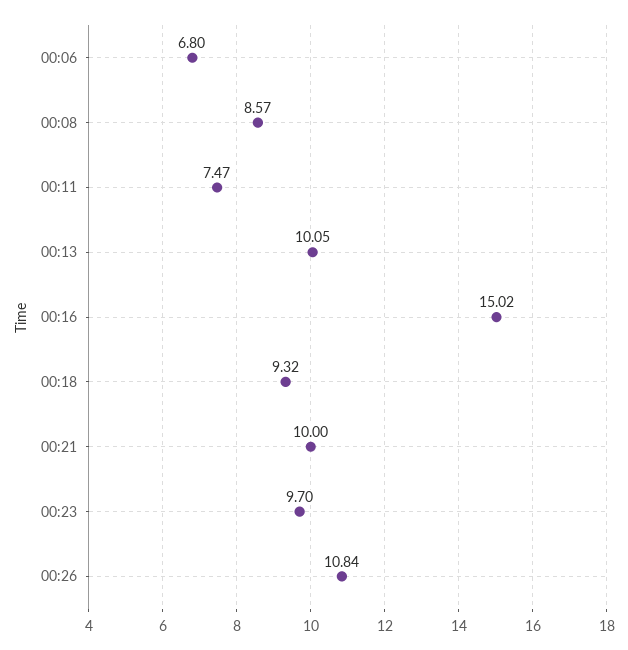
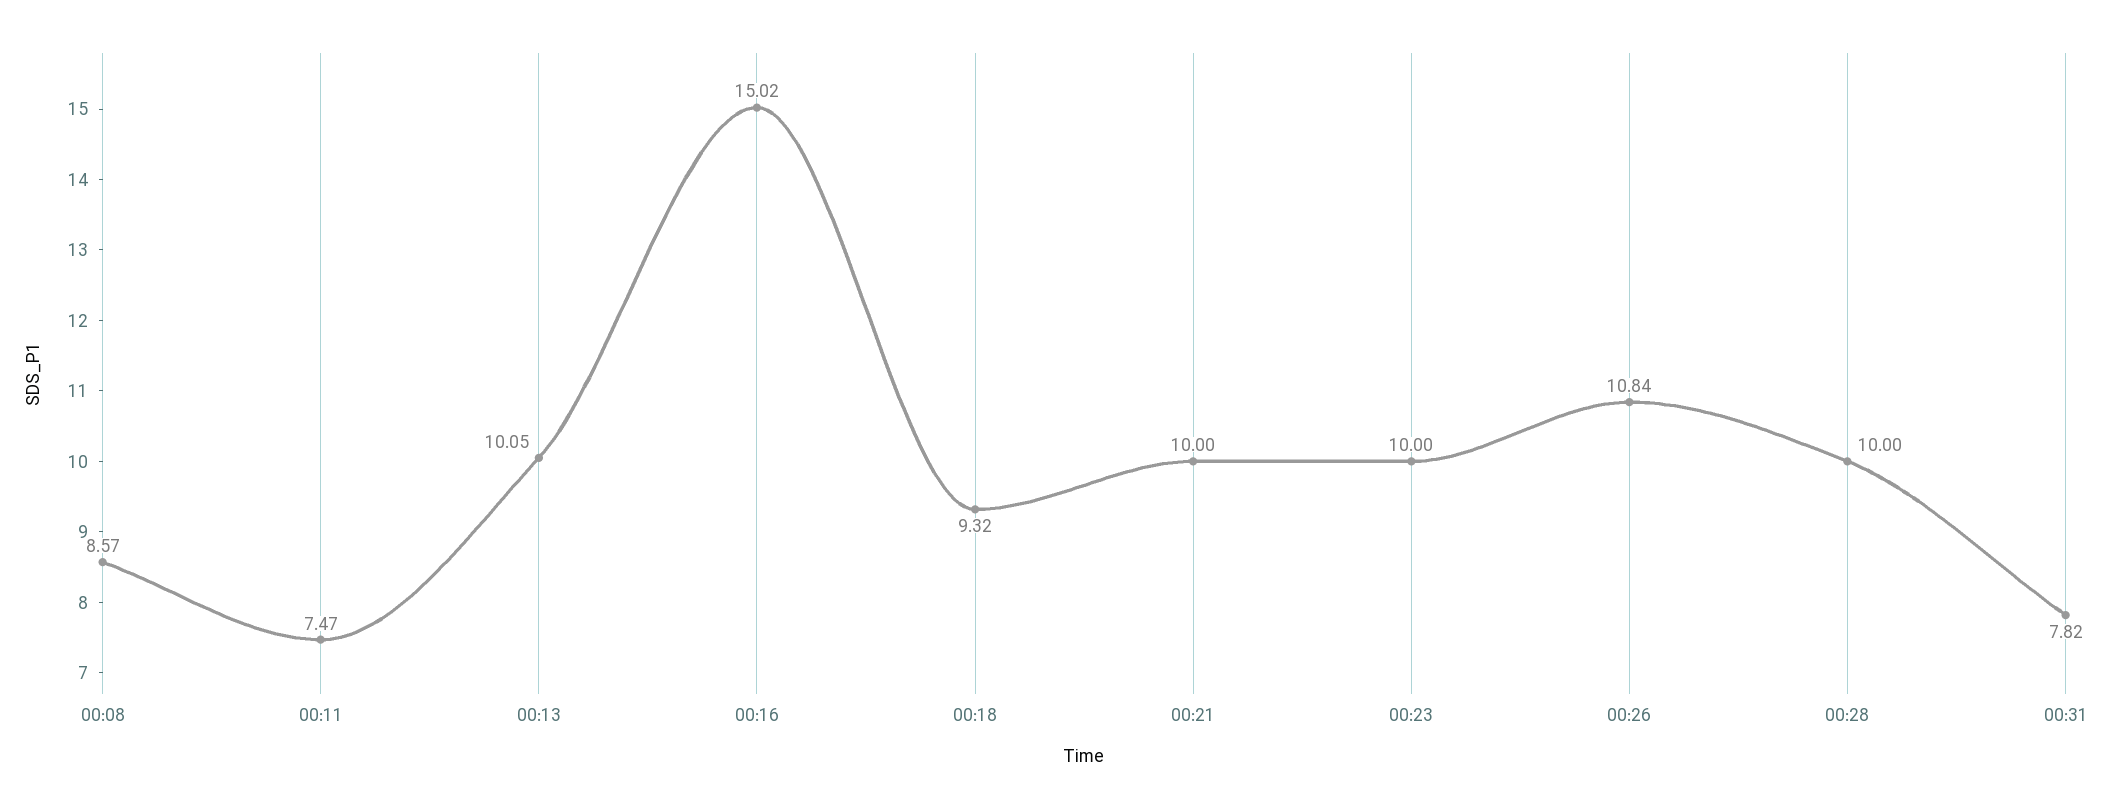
00:06: 6.8 -> none
00:23: 9.7 -> 10
00:28: none -> 10
00:31: none -> 7.82

